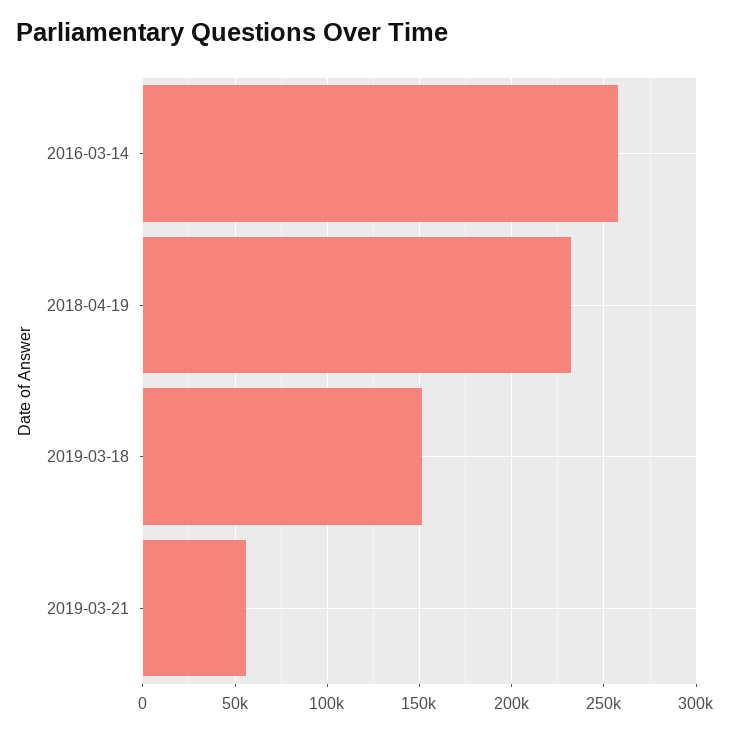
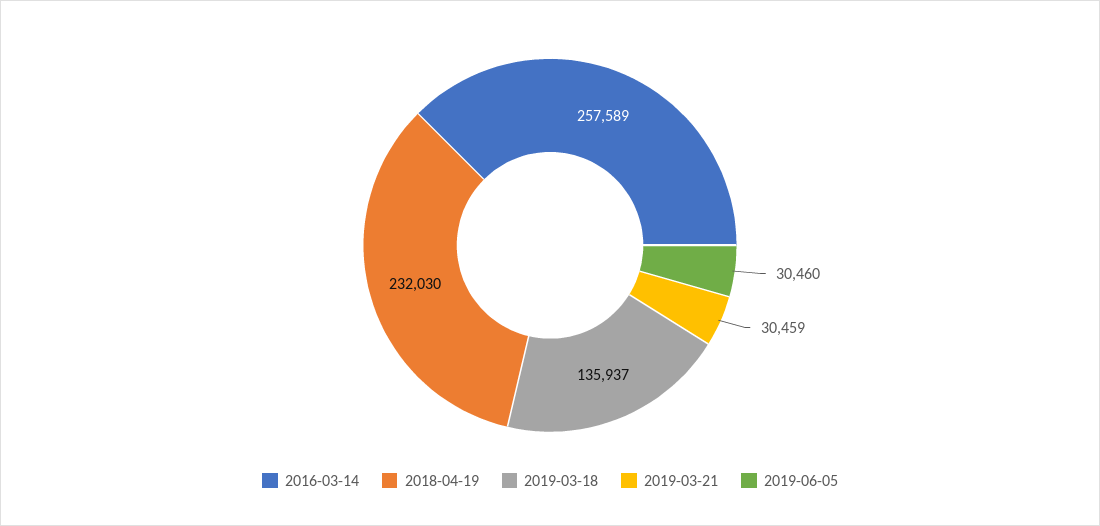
2019-03-18: 150000 -> 135937
2019-03-21: 55000 -> 30459
2019-06-05: none -> 30460

